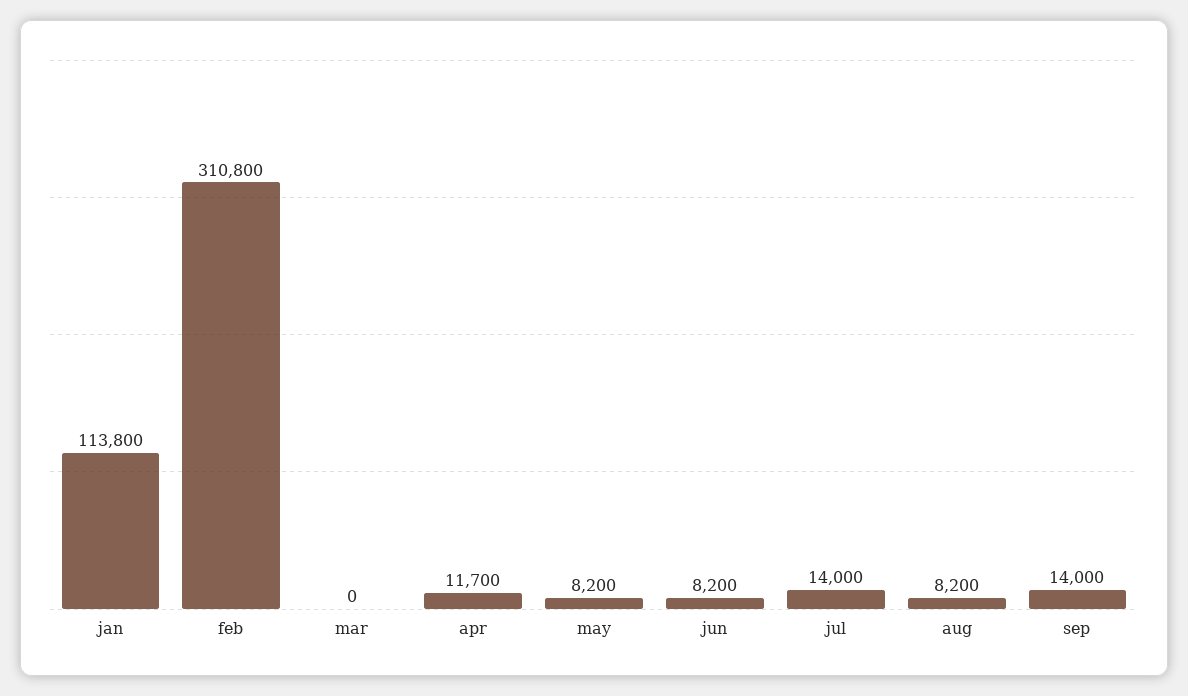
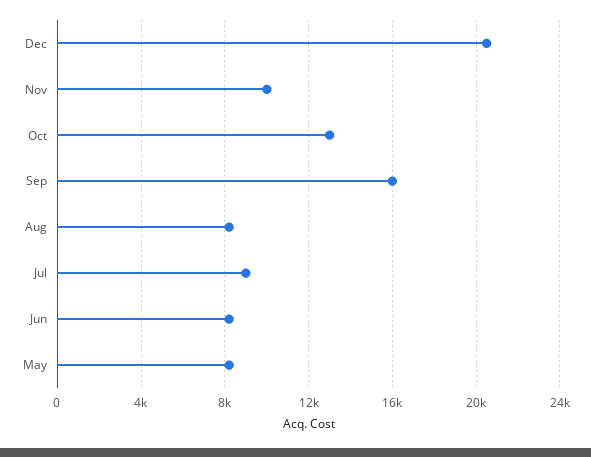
jan: 113800 -> none
feb: 310800 -> none
mar: 0 -> none
apr: 11700 -> none
jul: 14000 -> 9000
sep: 14000 -> 16000
Dec: none -> 20500
Nov: none -> 10000
Oct: none -> 13000

